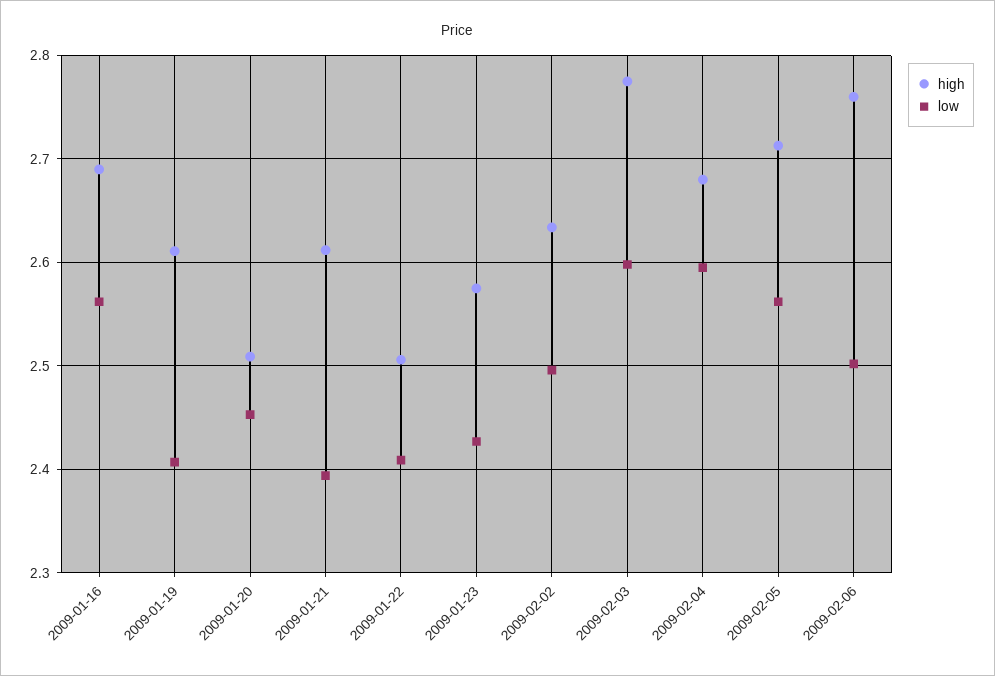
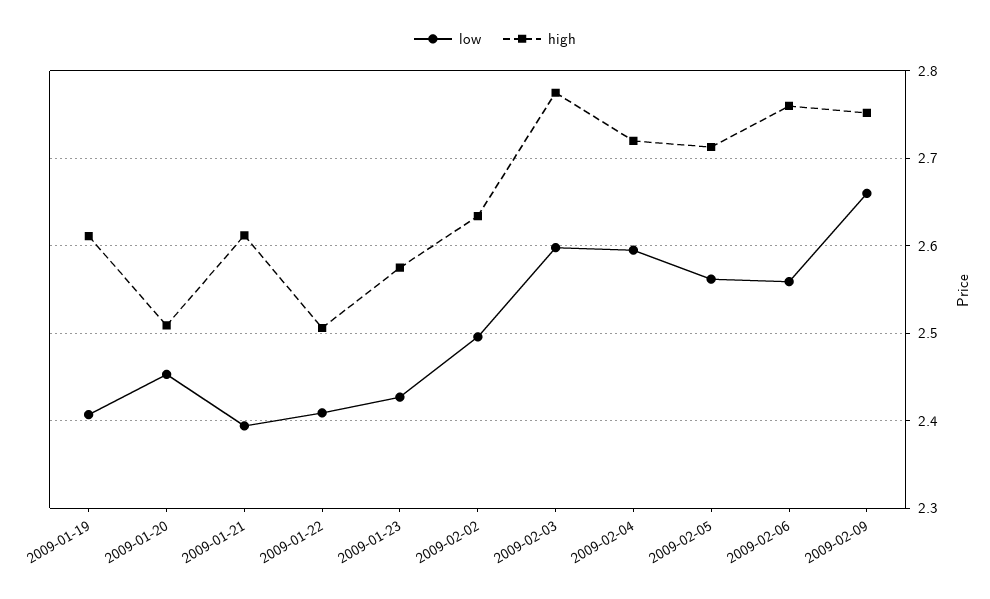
high, 2009-01-16: 2.69 -> none
low, 2009-01-16: 2.56 -> none
high, 2009-02-04: 2.68 -> 2.72
low, 2009-02-06: 2.5 -> 2.56
low, 2009-02-09: none -> 2.66
high, 2009-02-09: none -> 2.75

